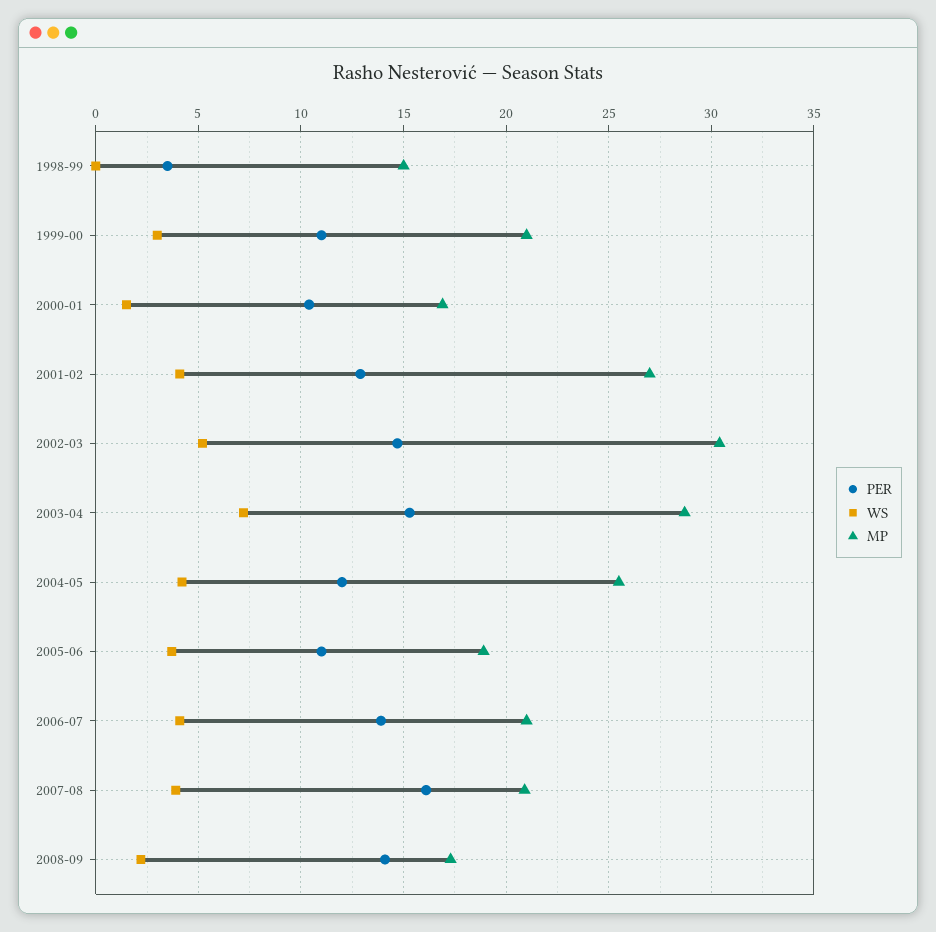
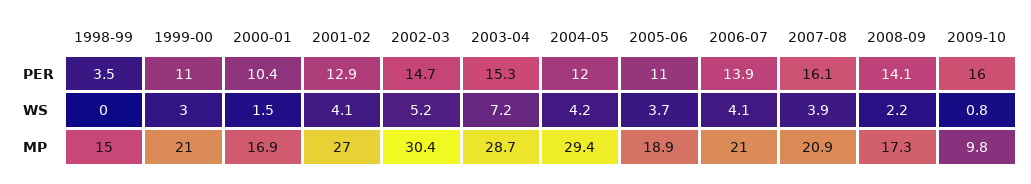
MP, 2004-05: 25.5 -> 29.4
PER, 2009-10: none -> 16
WS, 2009-10: none -> 0.8
MP, 2009-10: none -> 9.8

